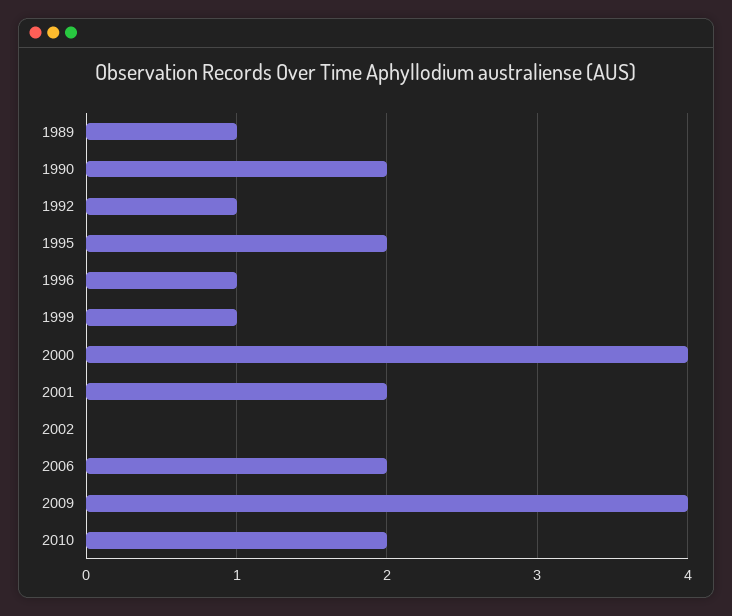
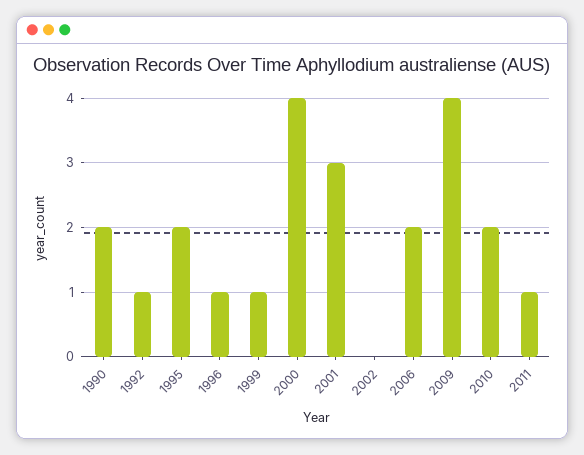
1989: 1 -> none
2001: 2 -> 3
2011: none -> 1

